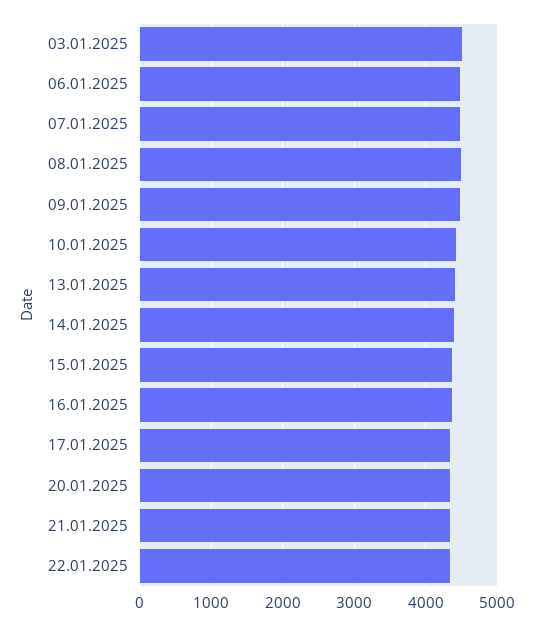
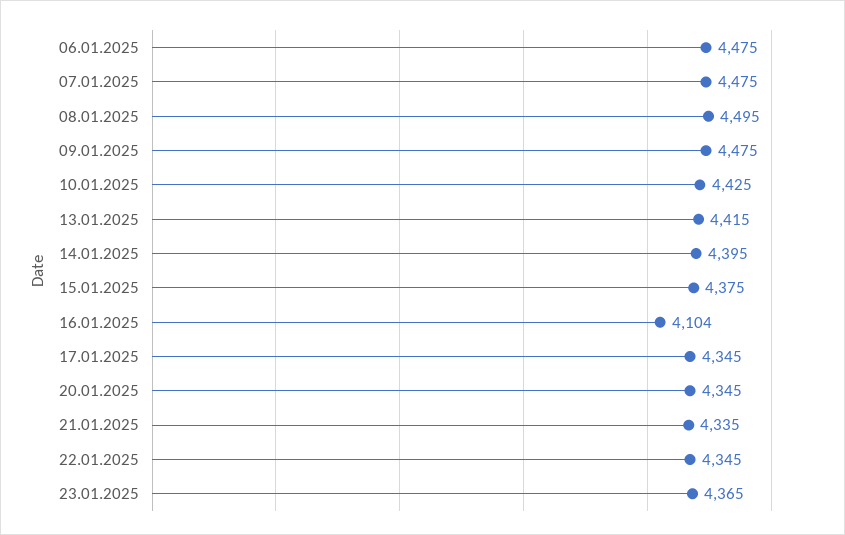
03.01.2025: 4500 -> none
16.01.2025: 4400 -> 4104
23.01.2025: none -> 4365

